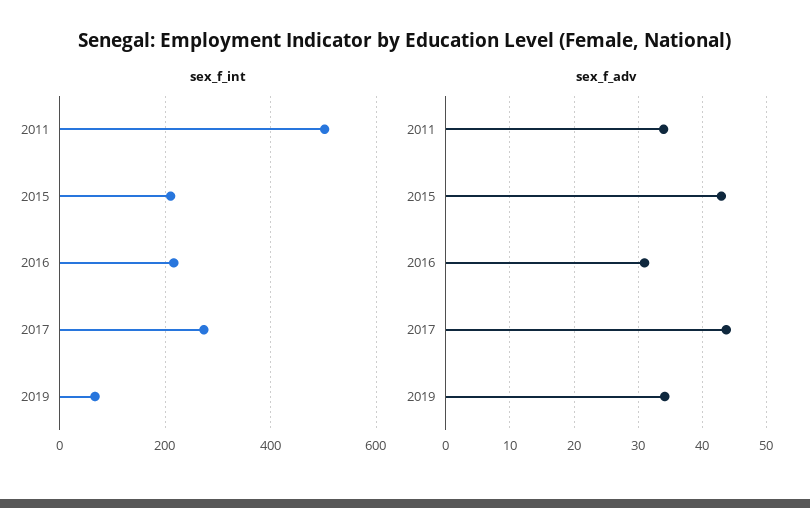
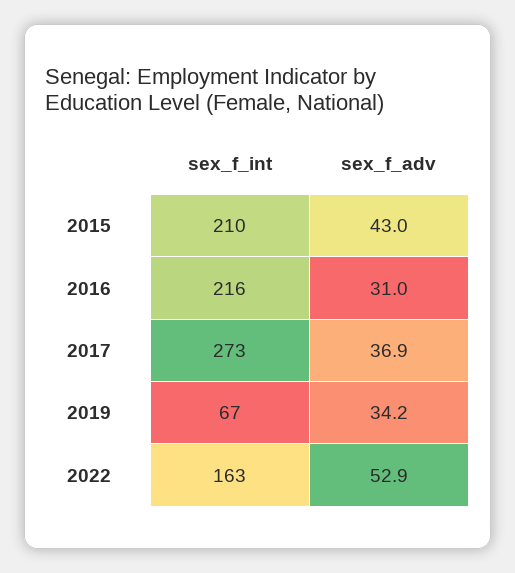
sex_f_int, 2011: 500 -> none
sex_f_adv, 2011: 34 -> none
sex_f_adv, 2017: 44 -> 36.9
sex_f_int, 2022: none -> 163
sex_f_adv, 2022: none -> 52.9

